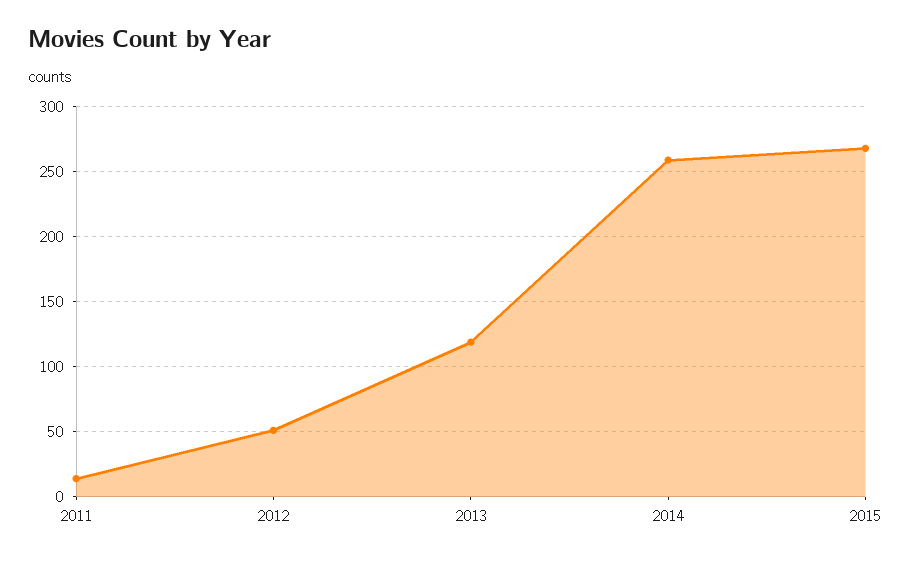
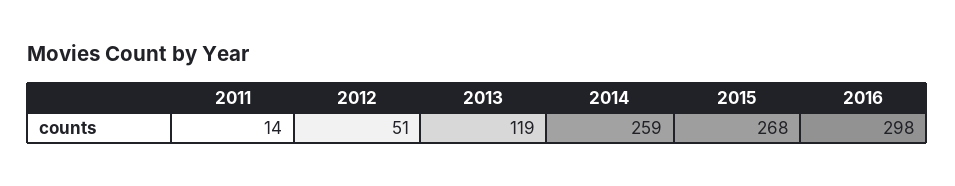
2016: none -> 298

